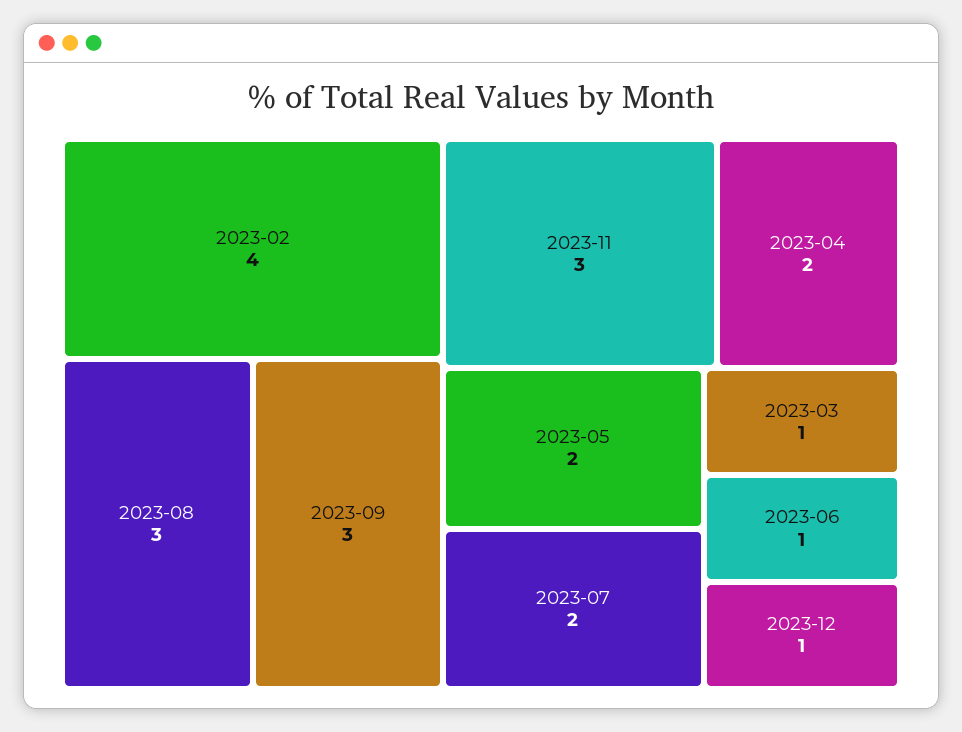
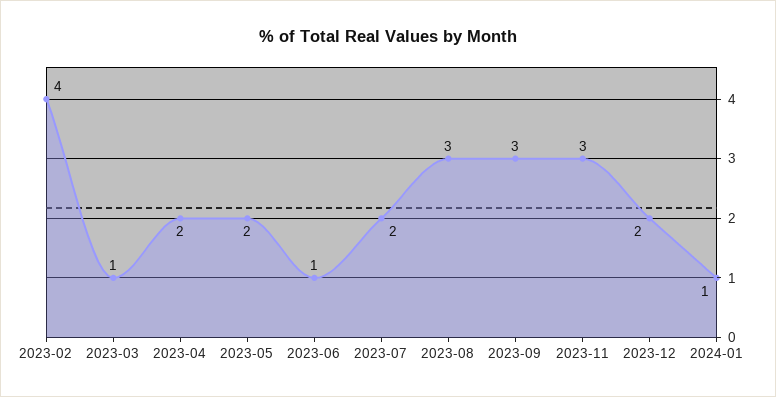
2023-12: 1 -> 2
2024-01: none -> 1

